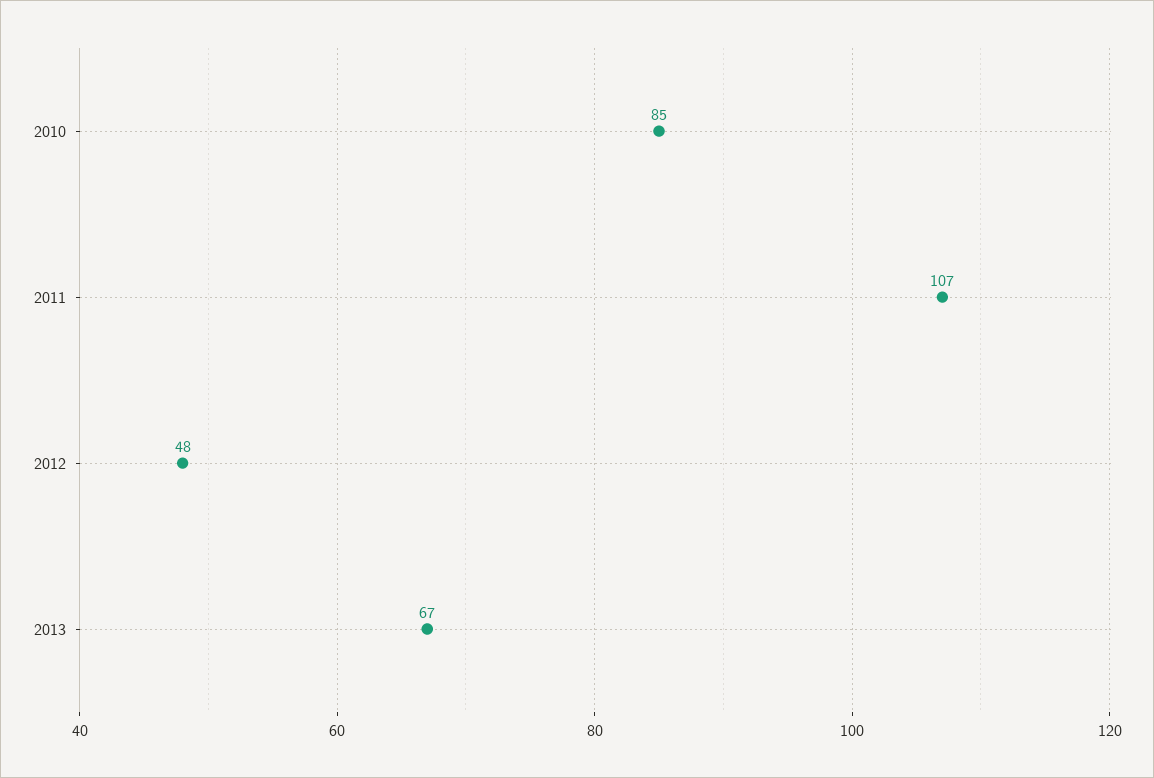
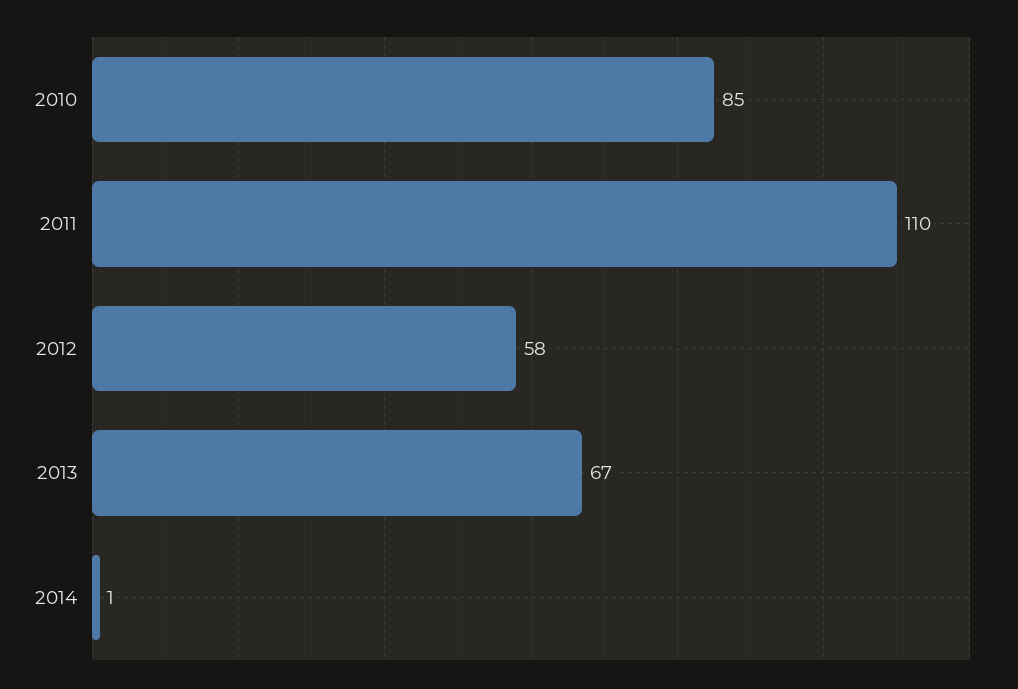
2011: 107 -> 110
2012: 48 -> 58
2014: none -> 1

